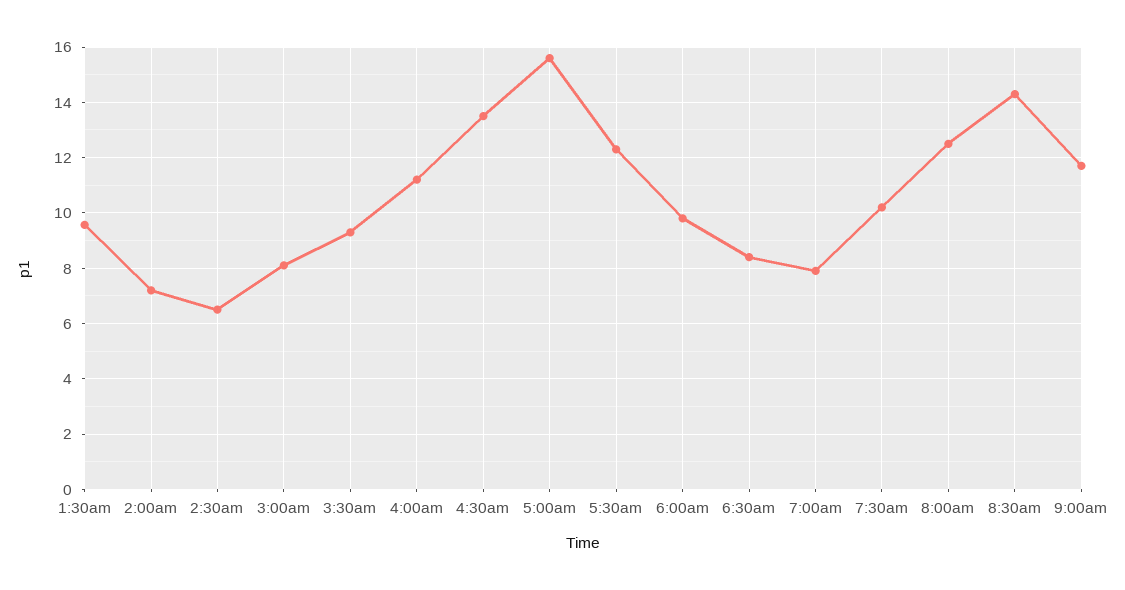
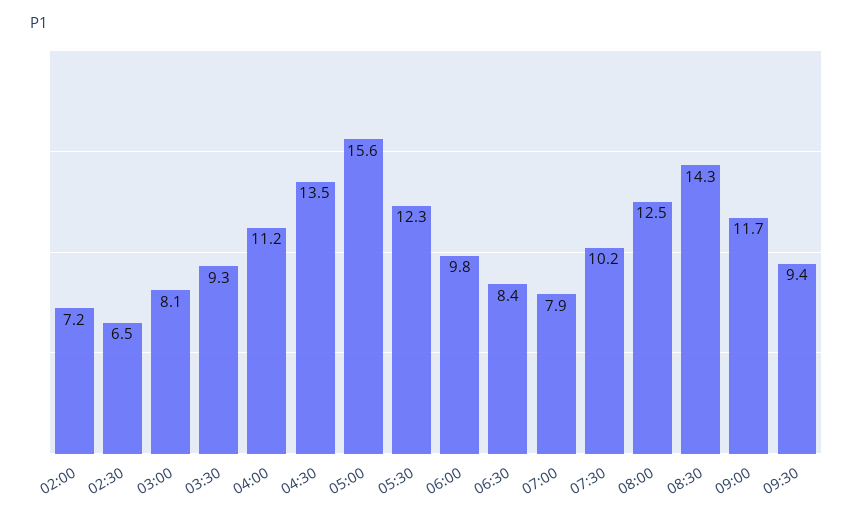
1:30am: 9.5 -> none
09:30: none -> 9.4

